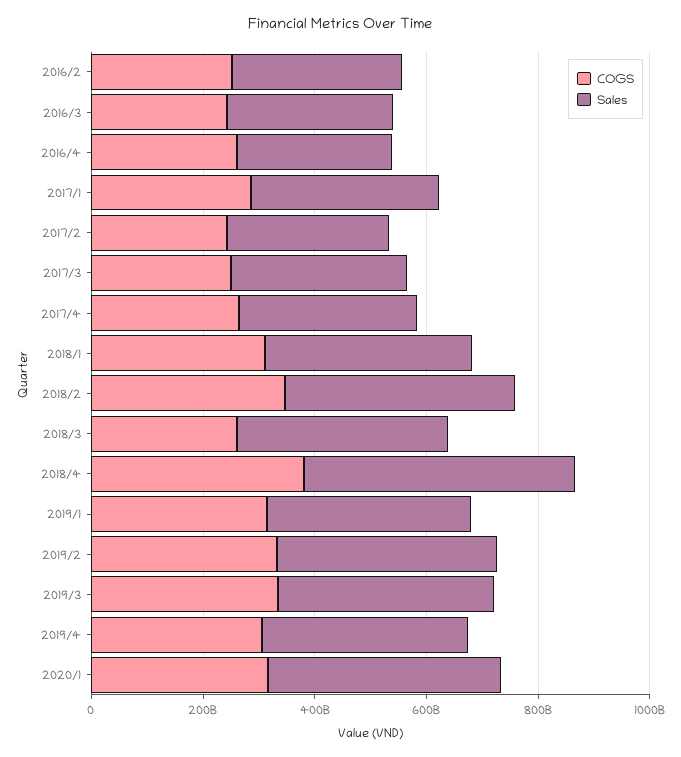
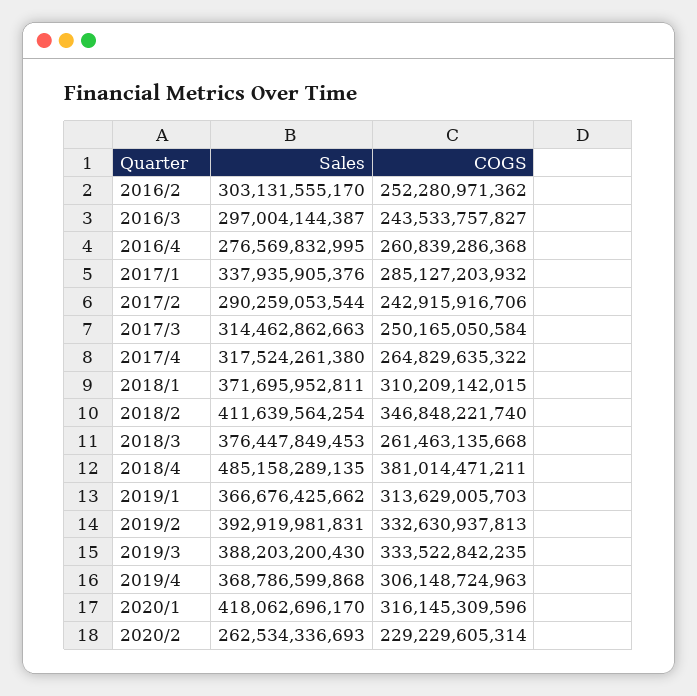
Sales, 2020/2: none -> 262534336693
COGS, 2020/2: none -> 229229605314

